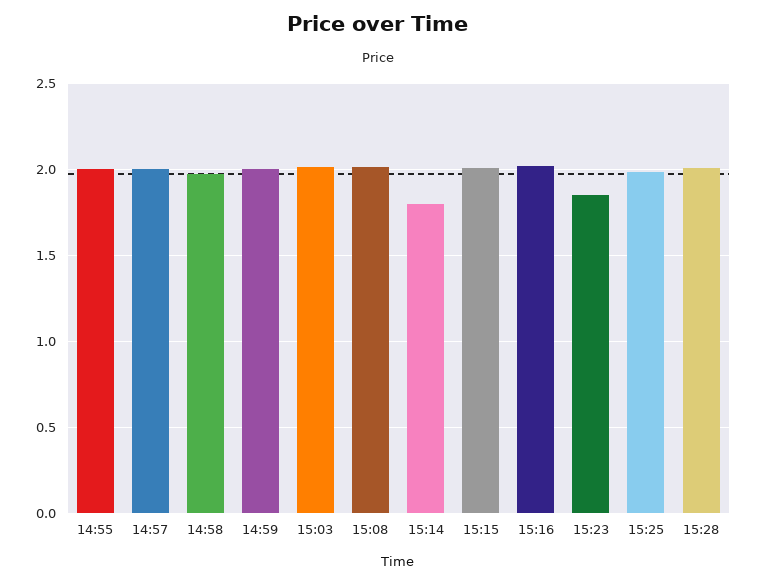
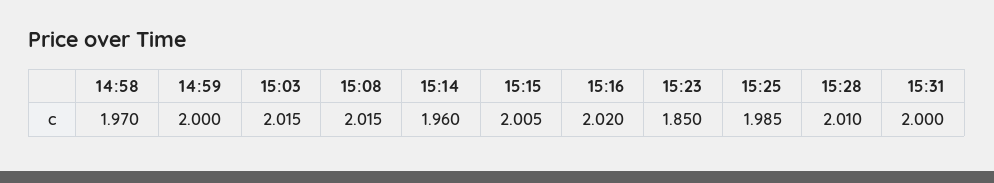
14:55: 2 -> none
14:57: 2 -> none
15:14: 1.8 -> 1.96
15:31: none -> 2

